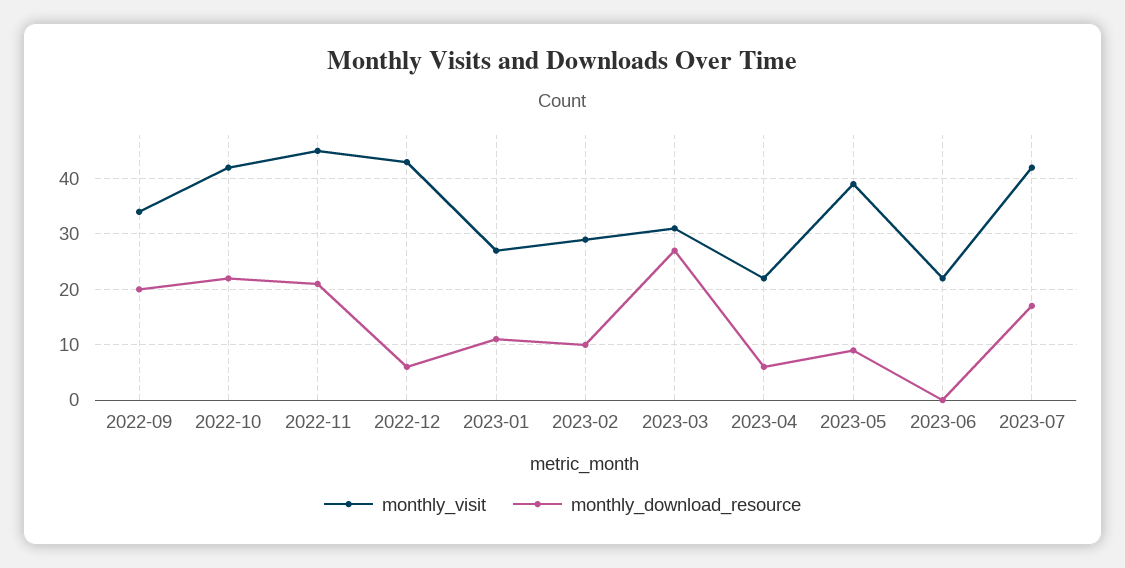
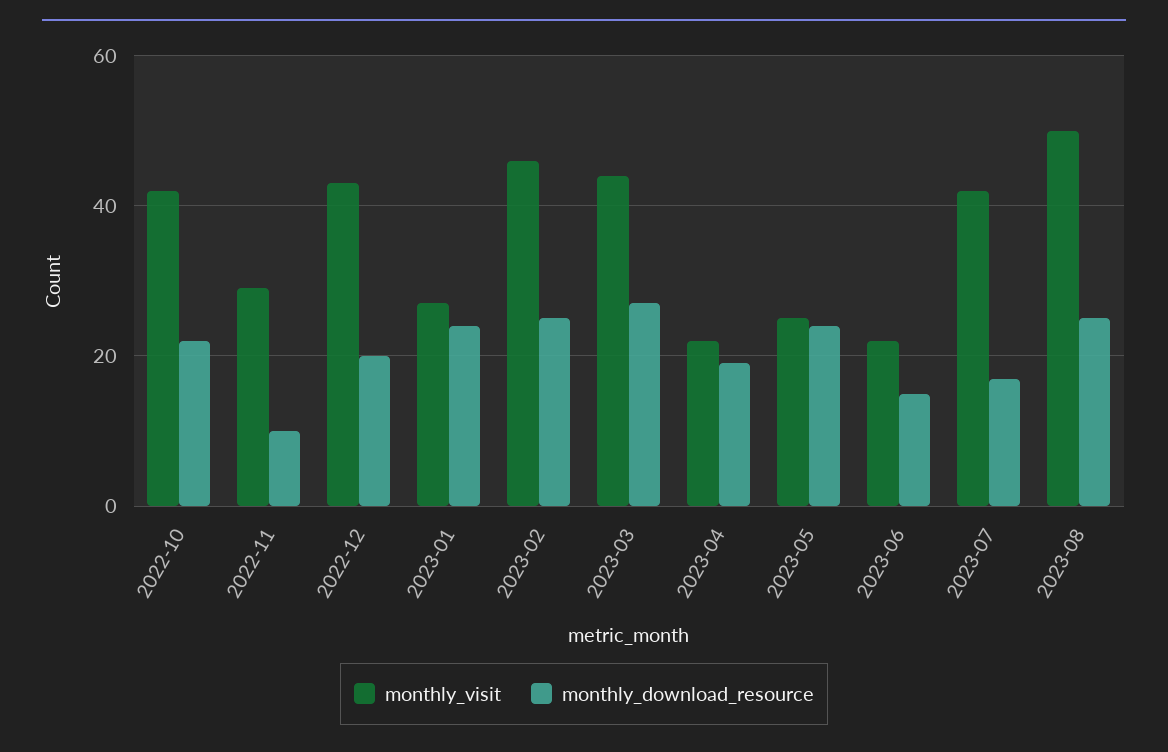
monthly_visit, 2022-09: 35 -> none
monthly_download_resource, 2022-09: 20 -> none
monthly_visit, 2022-11: 45 -> 30
monthly_download_resource, 2022-11: 20 -> 10
monthly_download_resource, 2022-12: 5 -> 20
monthly_download_resource, 2023-01: 10 -> 25
monthly_visit, 2023-02: 30 -> 45
monthly_download_resource, 2023-02: 10 -> 25
monthly_visit, 2023-03: 30 -> 45
monthly_download_resource, 2023-04: 5 -> 20
monthly_visit, 2023-05: 40 -> 25
monthly_download_resource, 2023-05: 10 -> 25
monthly_download_resource, 2023-06: 0 -> 15
monthly_visit, 2023-08: none -> 50
monthly_download_resource, 2023-08: none -> 25

